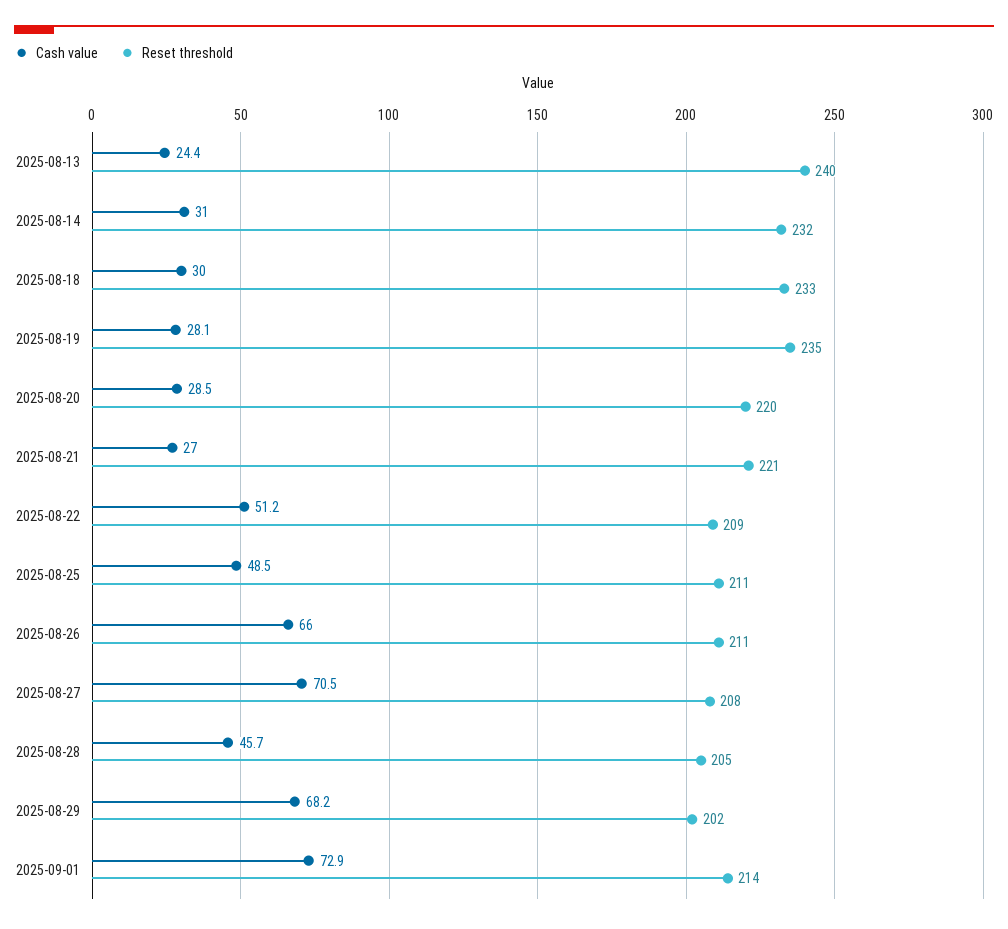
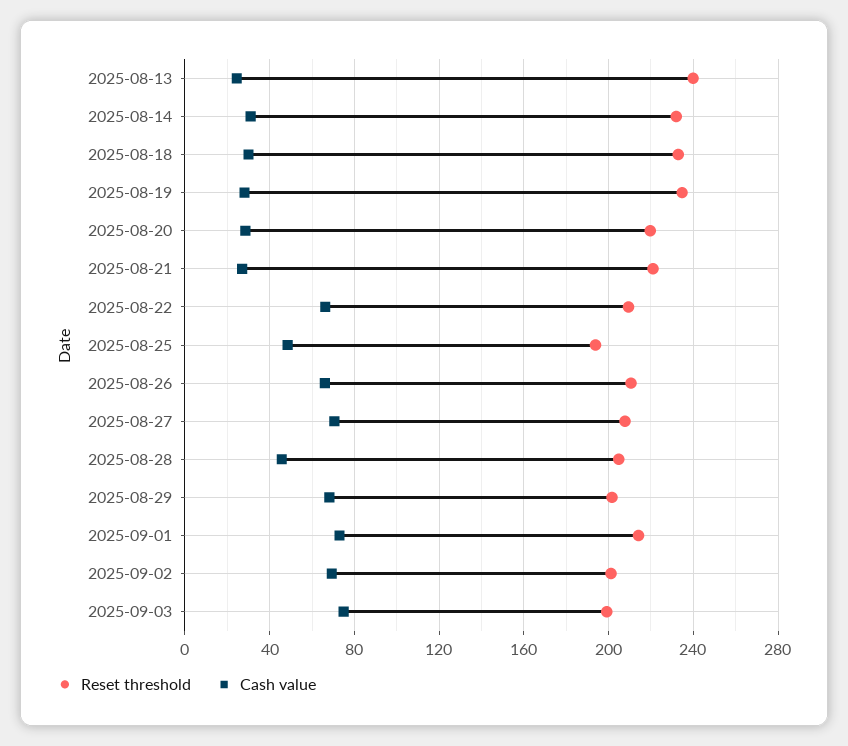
Cash value, 2025-08-22: 51.2 -> 65
Reset threshold, 2025-08-25: 211 -> 195
Reset threshold, 2025-09-02: none -> 200
Cash value, 2025-09-02: none -> 70
Reset threshold, 2025-09-03: none -> 200
Cash value, 2025-09-03: none -> 75

